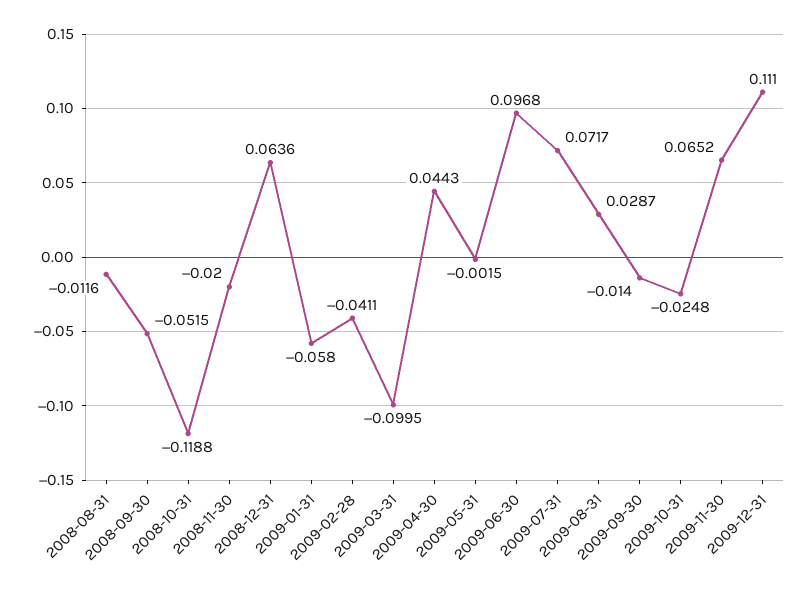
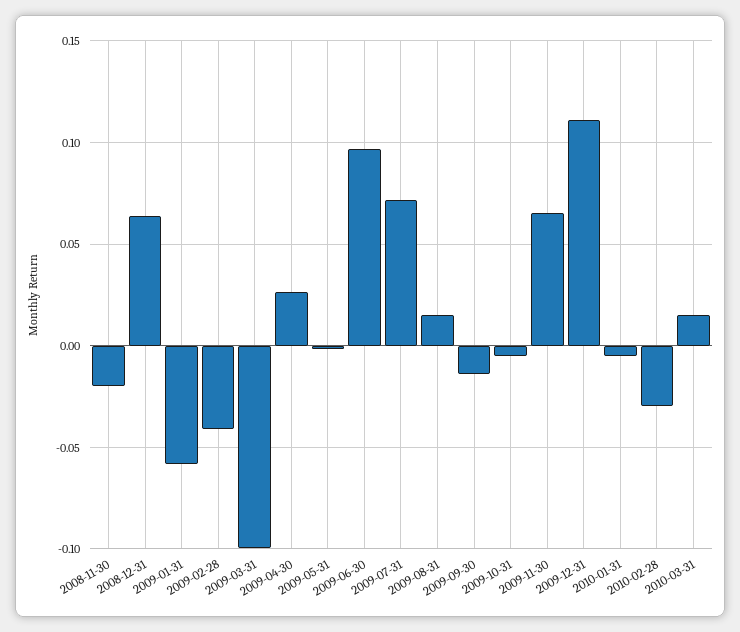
2008-08-31: -0.0116 -> none
2008-09-30: -0.0515 -> none
2008-10-31: -0.1188 -> none
2009-04-30: 0.0443 -> 0.025
2009-08-31: 0.0287 -> 0.015
2009-10-31: -0.0248 -> -0.005
2010-01-31: none -> -0.005
2010-02-28: none -> -0.03
2010-03-31: none -> 0.015

